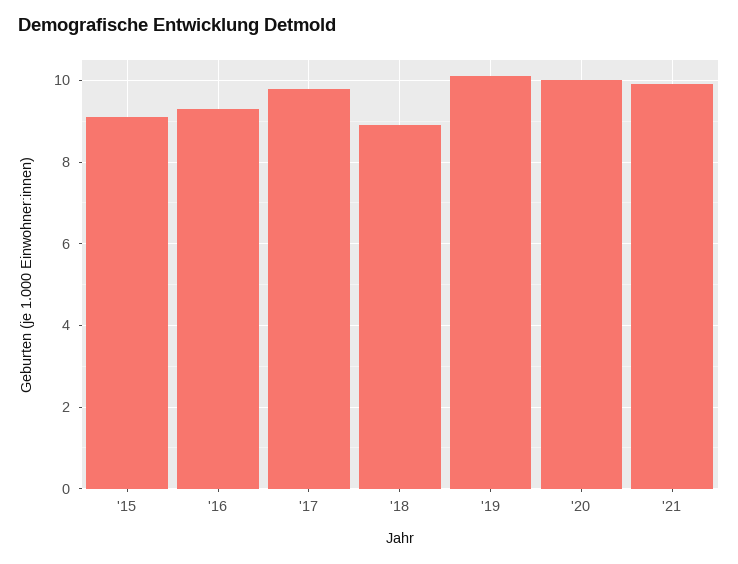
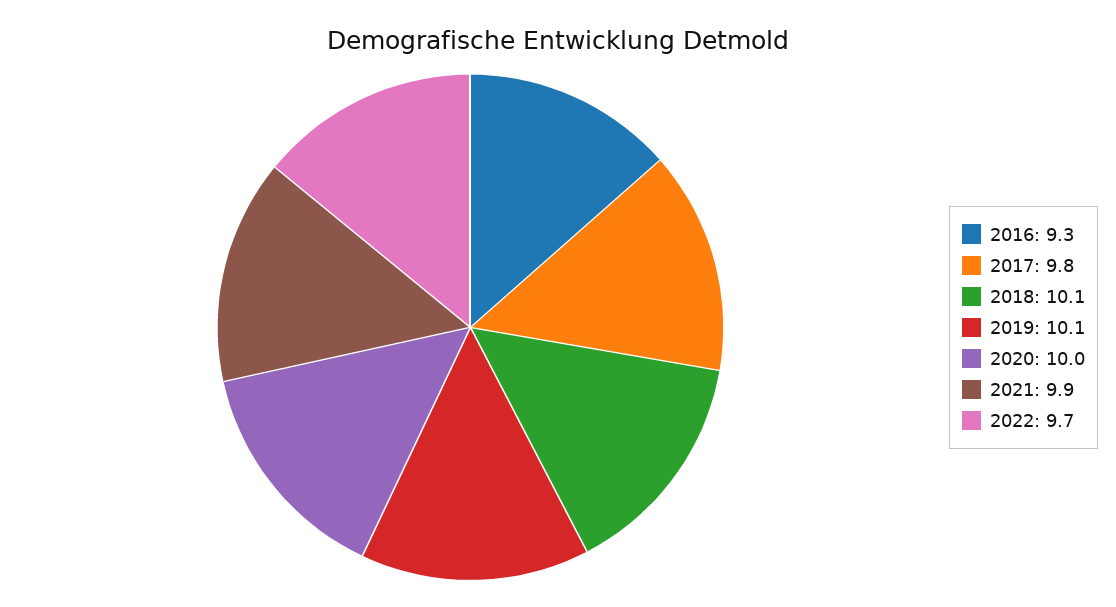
'15: 9 -> none
'18: 9 -> 10.1
2022: none -> 9.7

